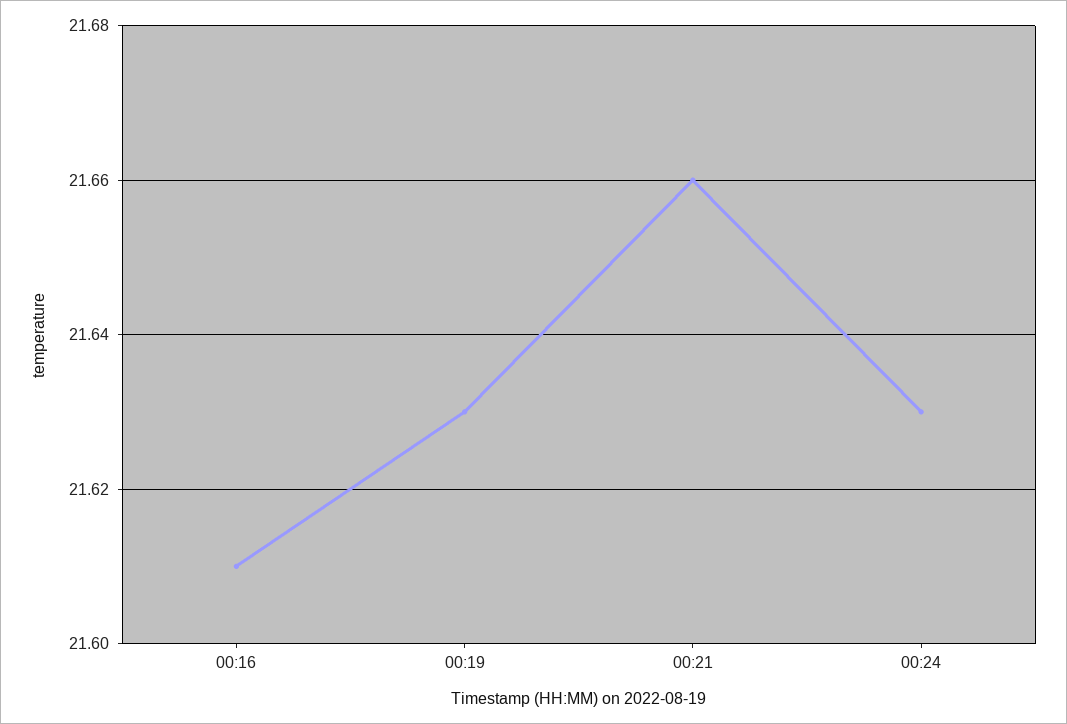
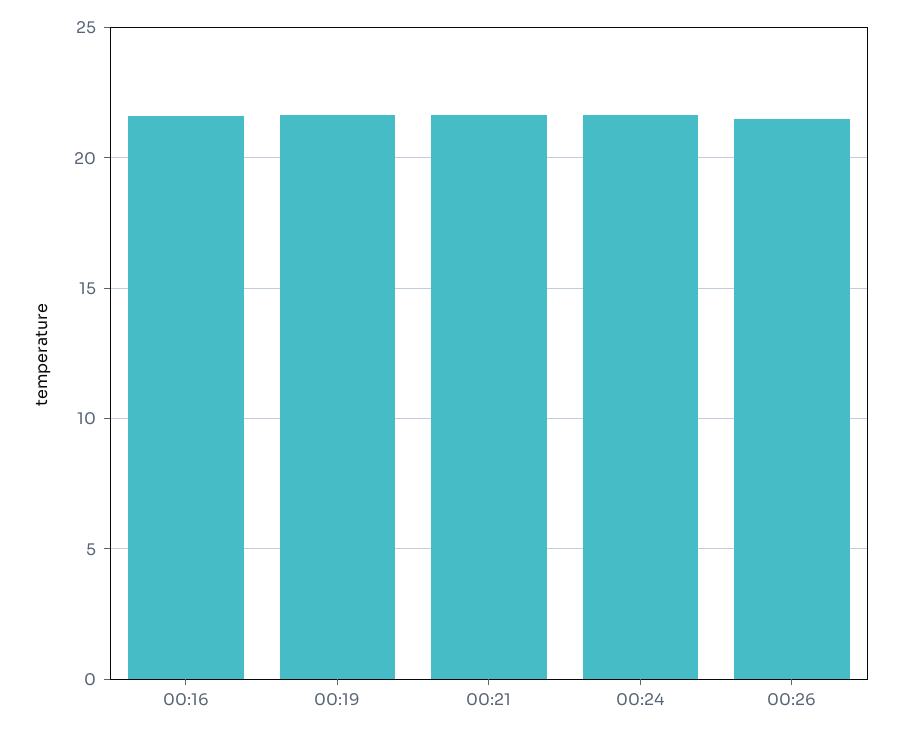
00:26: none -> 21.5

